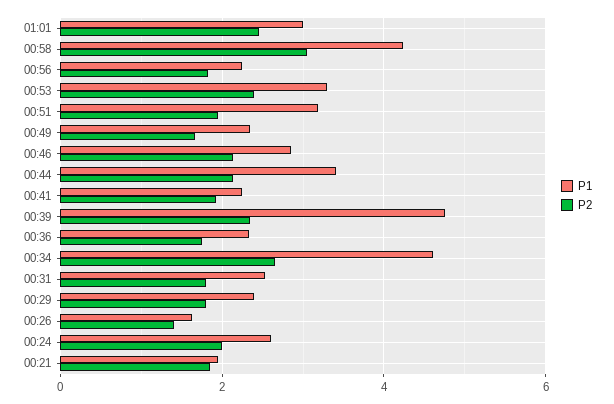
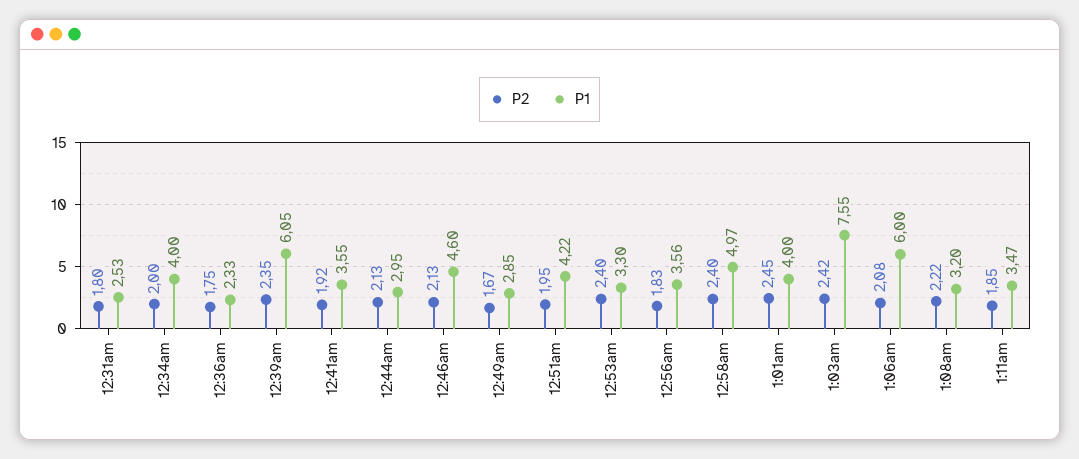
P1, 01:01: 3 -> 4
P1, 00:58: 4.2 -> 4.97
P2, 00:58: 3 -> 2.4
P1, 00:56: 2.2 -> 3.56
P1, 00:51: 3.2 -> 4.22
P1, 00:49: 2.4 -> 2.85
P1, 00:46: 2.8 -> 4.6
P1, 00:44: 3.4 -> 2.95
P1, 00:41: 2.2 -> 3.55
P1, 00:39: 4.8 -> 6.05
P1, 00:34: 4.6 -> 4
P2, 00:34: 2.6 -> 2
P1, 00:29: 2.4 -> none
P2, 00:29: 1.8 -> none
P1, 00:26: 1.6 -> none
P2, 00:26: 1.4 -> none
P1, 00:24: 2.6 -> none
P2, 00:24: 2 -> none
P1, 00:21: 2 -> none
P2, 00:21: 1.8 -> none
P2, 1:03am: none -> 2.42
P1, 1:03am: none -> 7.55
P2, 1:06am: none -> 2.08
P1, 1:06am: none -> 6
P2, 1:08am: none -> 2.22
P1, 1:08am: none -> 3.2
P2, 1:11am: none -> 1.85
P1, 1:11am: none -> 3.47

